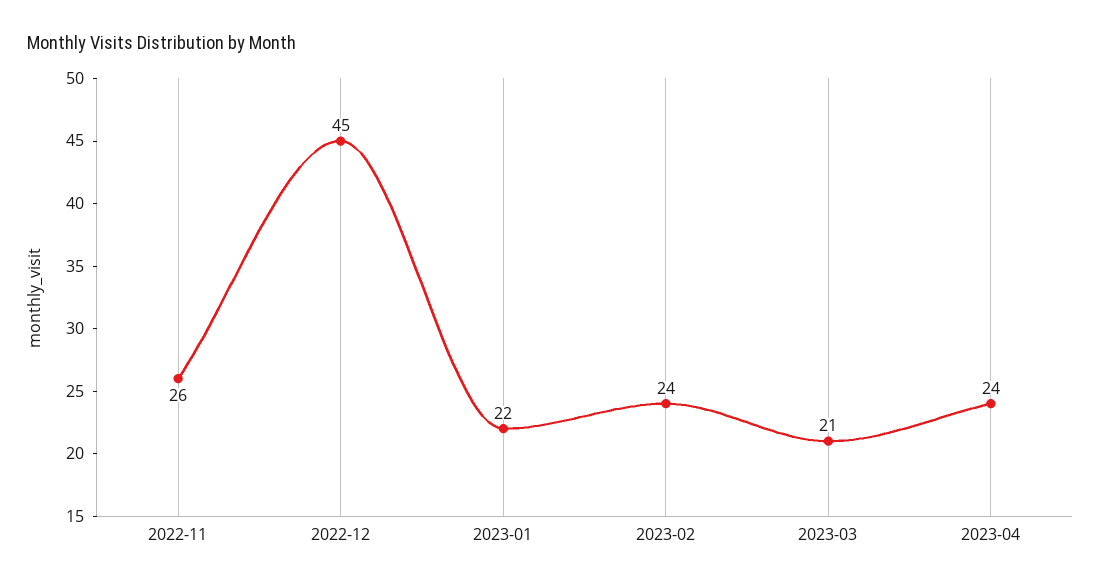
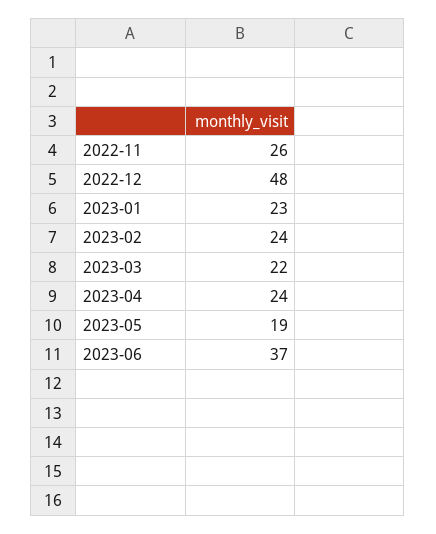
2022-12: 45 -> 48
2023-01: 22 -> 23
2023-03: 21 -> 22
2023-05: none -> 19
2023-06: none -> 37

